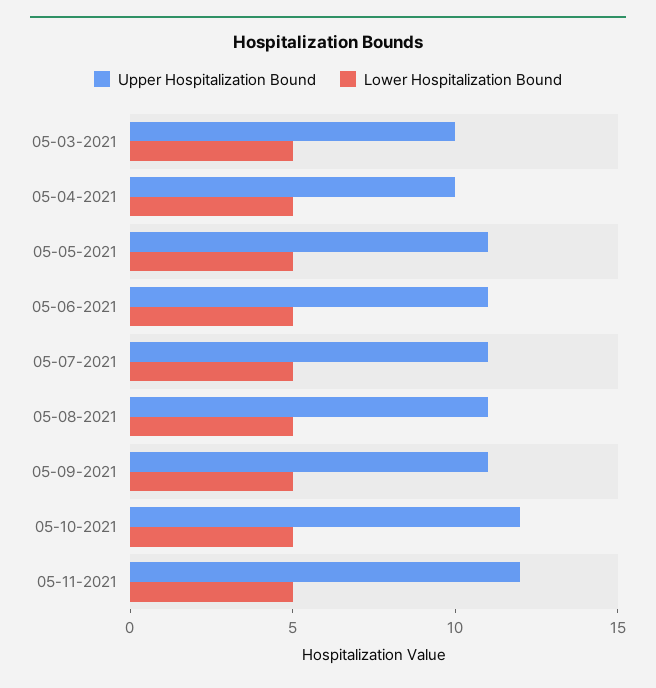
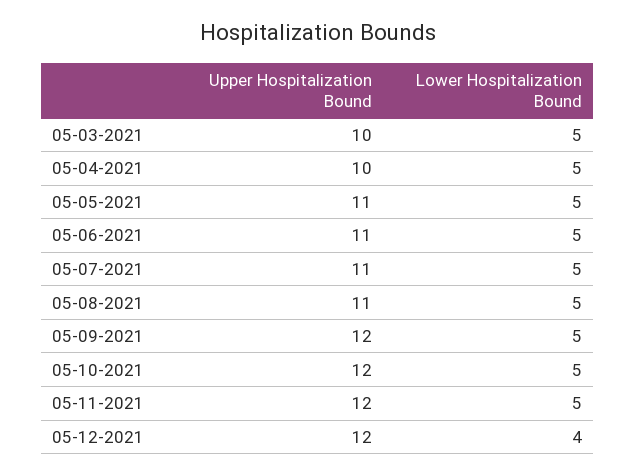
Upper Hospitalization Bound, 05-09-2021: 11 -> 12
Upper Hospitalization Bound, 05-12-2021: none -> 12
Lower Hospitalization Bound, 05-12-2021: none -> 4

